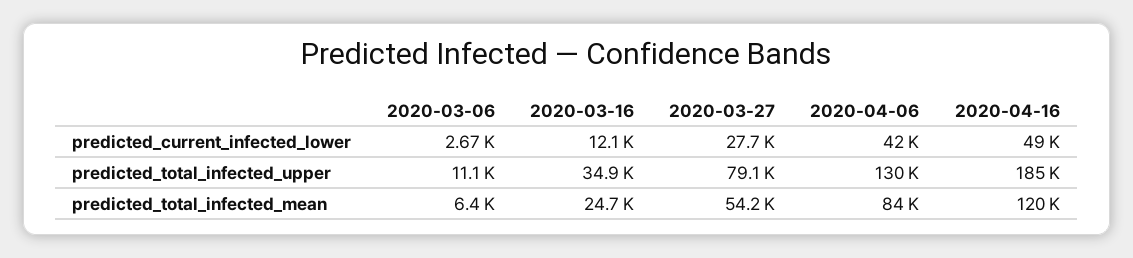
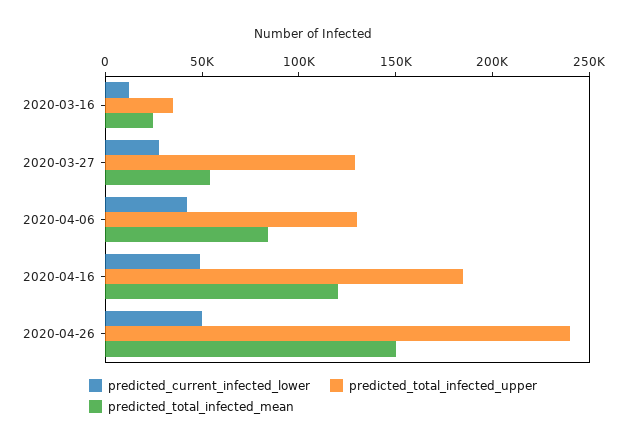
predicted_current_infected_lower, 2020-03-06: 2670 -> none
predicted_total_infected_upper, 2020-03-06: 11100 -> none
predicted_total_infected_upper, 2020-03-27: 79100 -> 130000
predicted_total_infected_mean, 2020-03-06: 6400 -> none
predicted_current_infected_lower, 2020-04-26: none -> 50000
predicted_total_infected_upper, 2020-04-26: none -> 240000
predicted_total_infected_mean, 2020-04-26: none -> 150000

